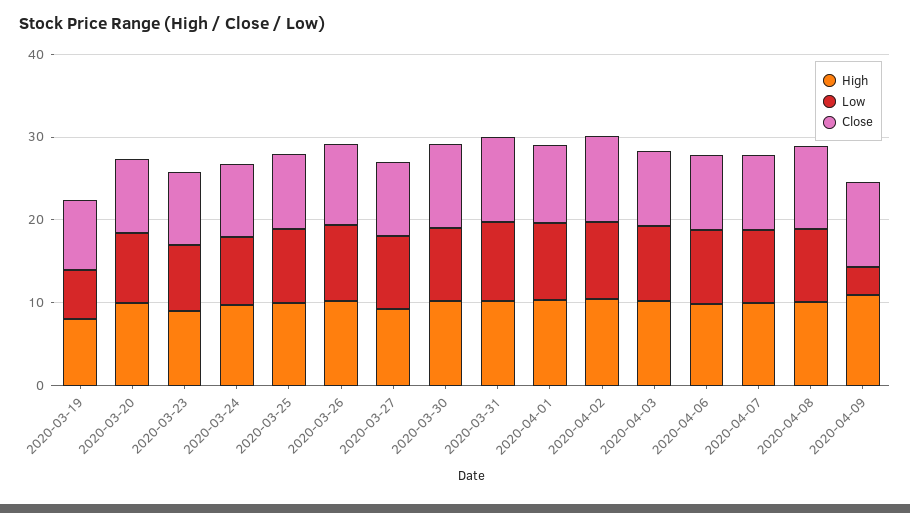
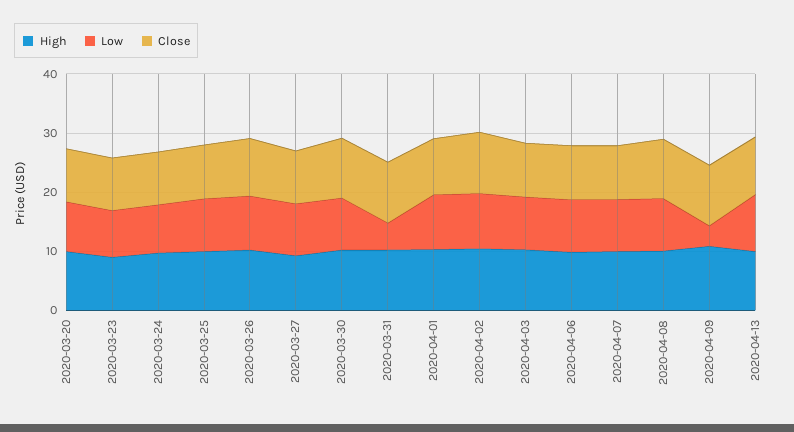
High, 2020-03-19: 8 -> none
Low, 2020-03-19: 6 -> none
Close, 2020-03-19: 8 -> none
Low, 2020-03-31: 10 -> 4
High, 2020-04-13: none -> 10
Low, 2020-04-13: none -> 10
Close, 2020-04-13: none -> 10

